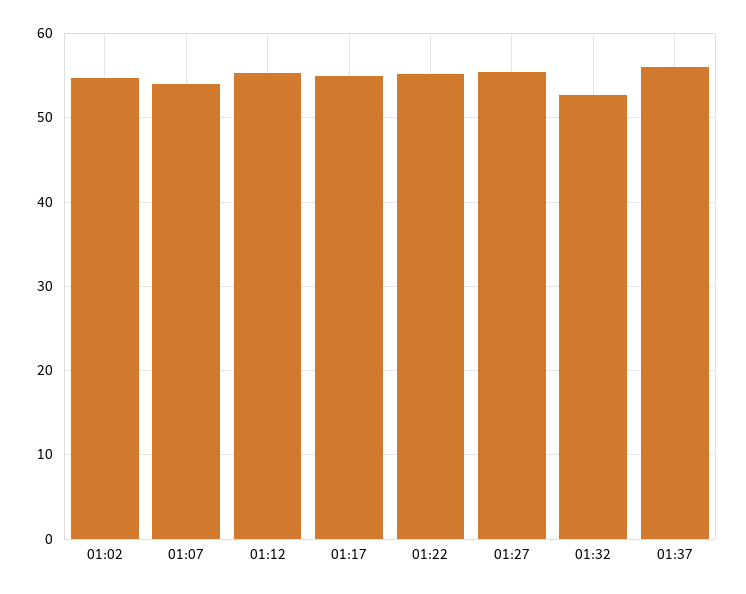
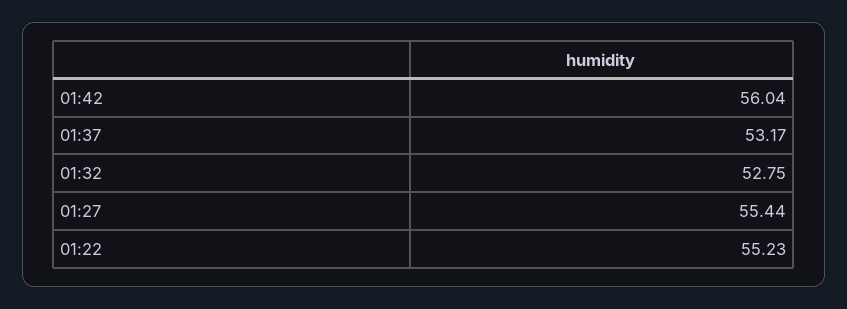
01:02: 55 -> none
01:07: 54 -> none
01:12: 55 -> none
01:17: 55 -> none
01:37: 56 -> 53.17
01:42: none -> 56.04

